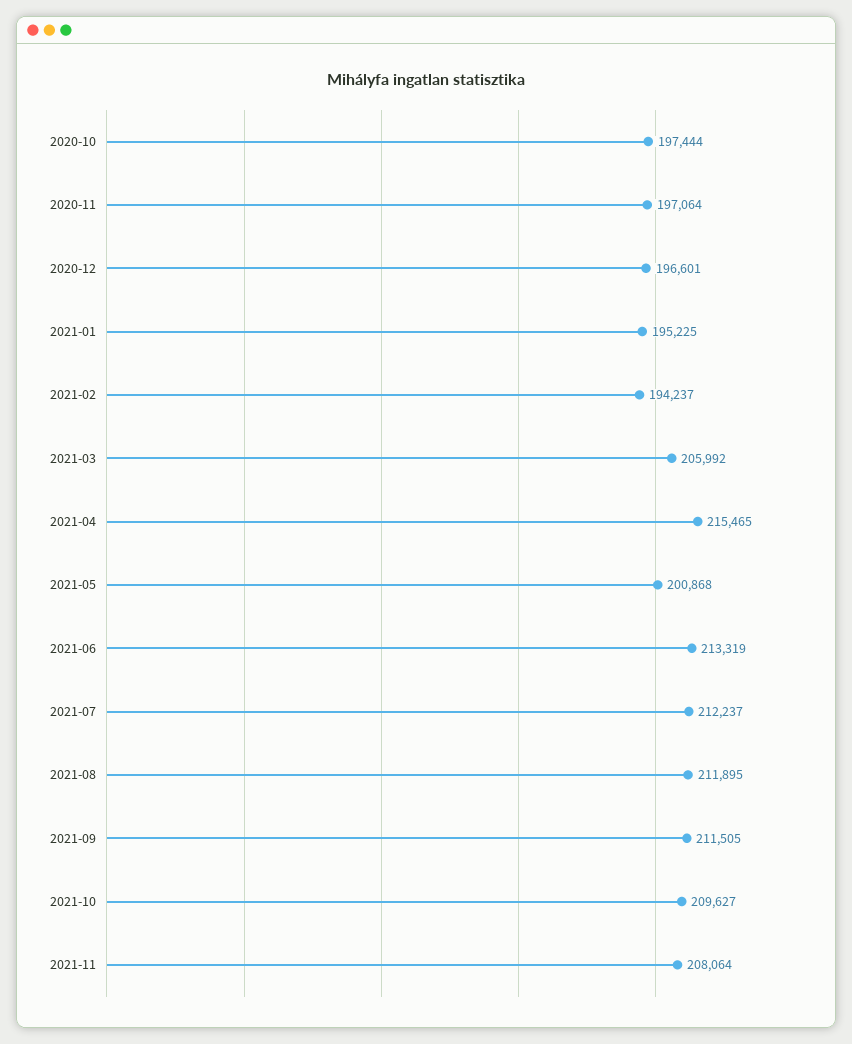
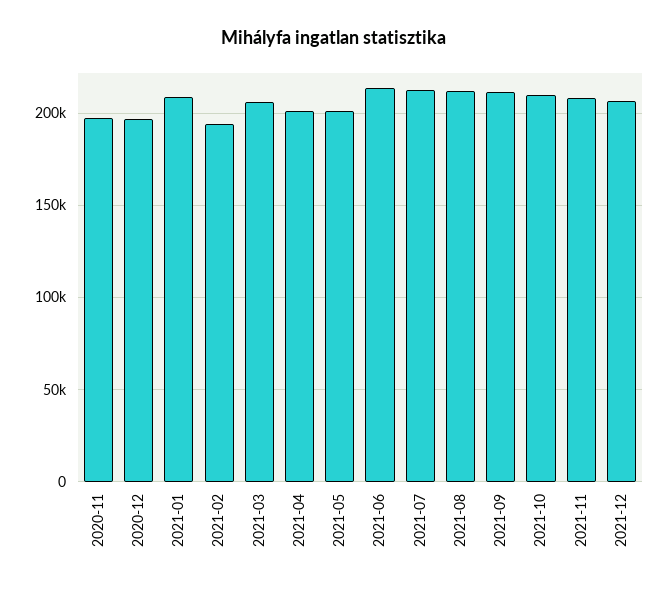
2020-10: 197444 -> none
2021-01: 195225 -> 210000
2021-04: 215465 -> 200000
2021-12: none -> 205000

